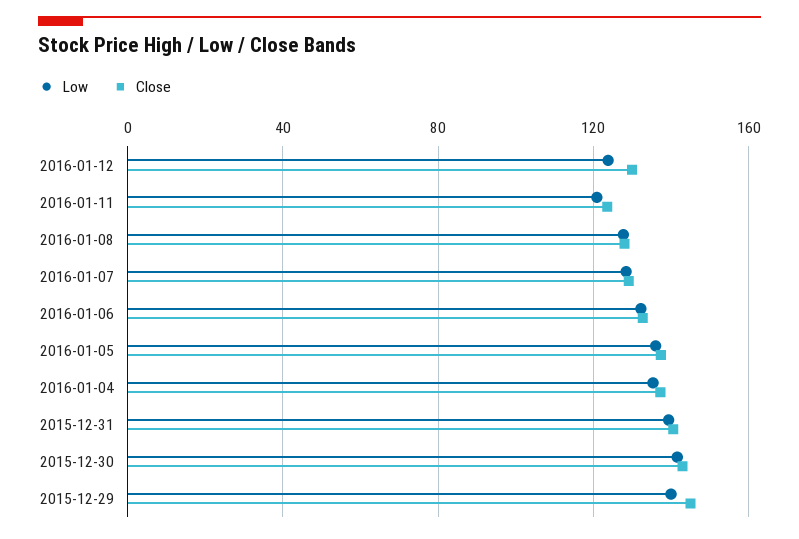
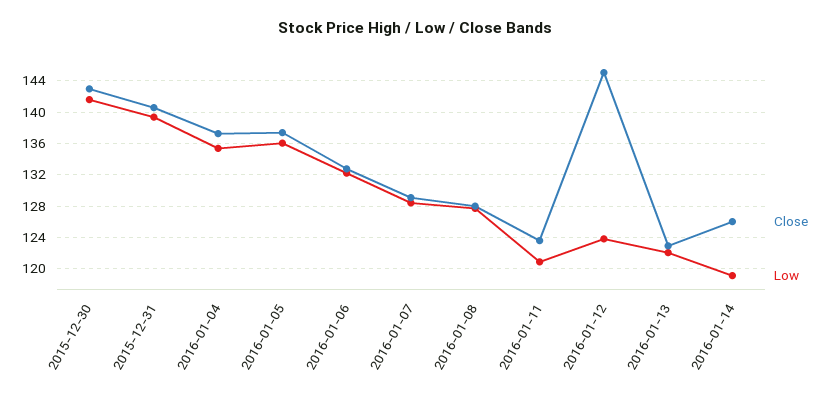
Close, 2016-01-12: 130 -> 145
Low, 2015-12-29: 140 -> none
Close, 2015-12-29: 145 -> none
Close, 2016-01-13: none -> 123
Low, 2016-01-13: none -> 122
Close, 2016-01-14: none -> 126
Low, 2016-01-14: none -> 119

